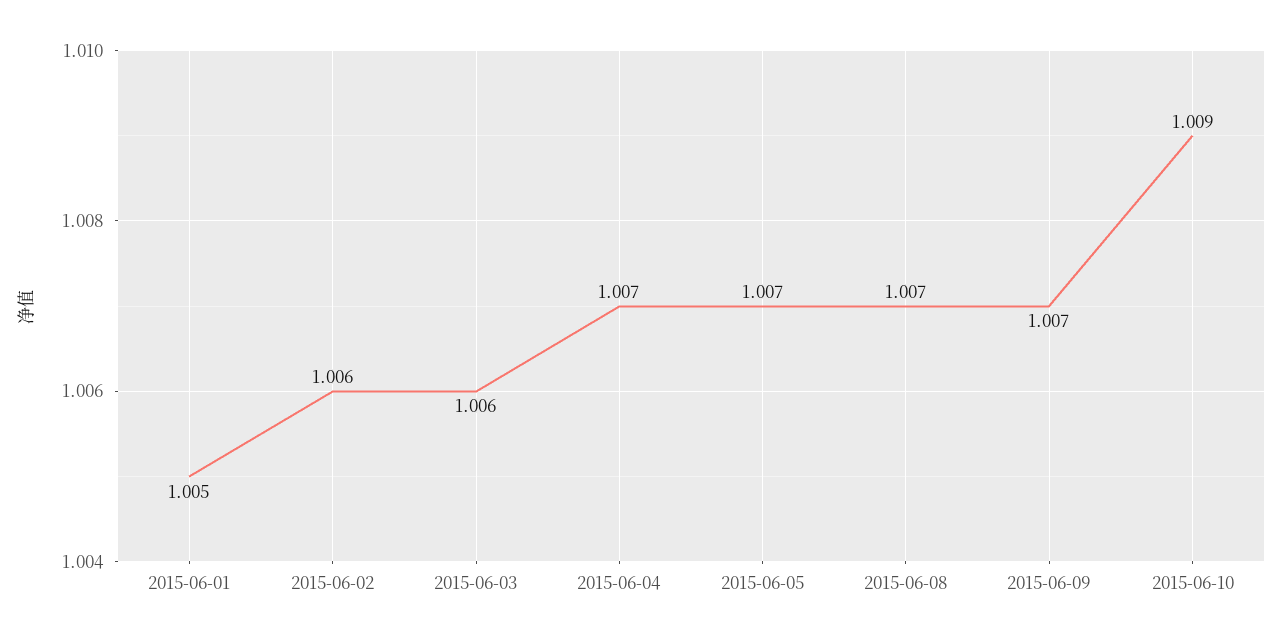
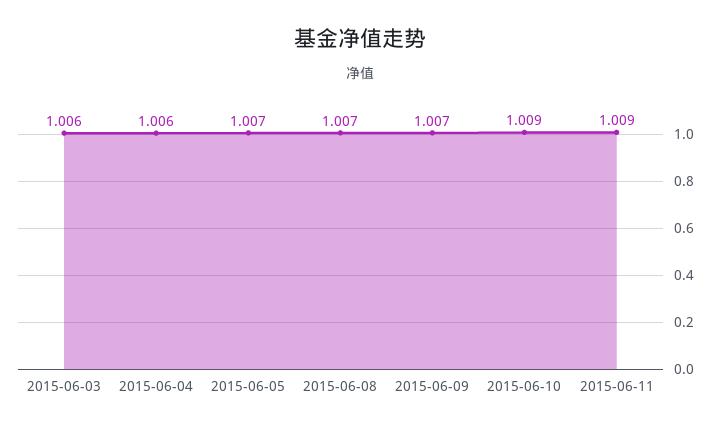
2015-06-01: 1.005 -> none
2015-06-02: 1.006 -> none
2015-06-04: 1.007 -> 1.006
2015-06-11: none -> 1.009

